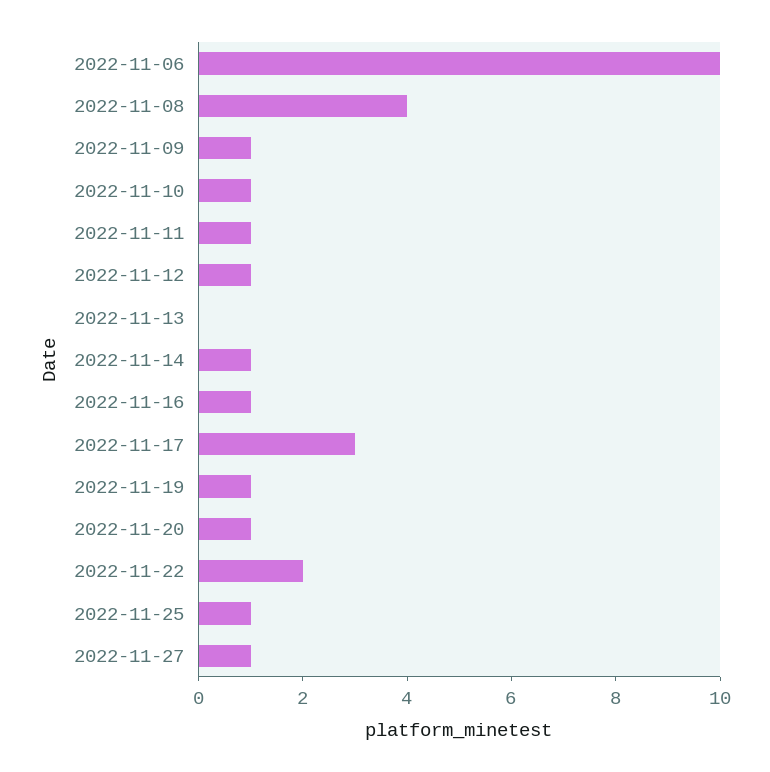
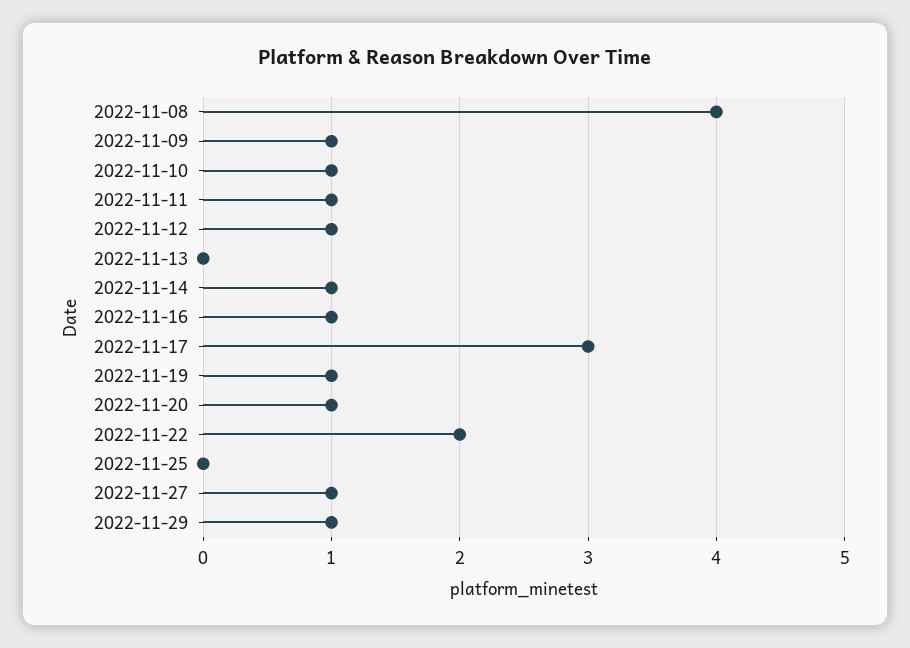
2022-11-06: 10 -> none
2022-11-25: 1 -> 0
2022-11-29: none -> 1

